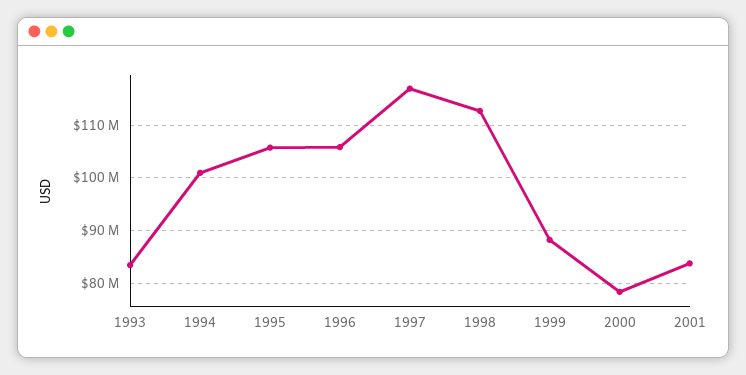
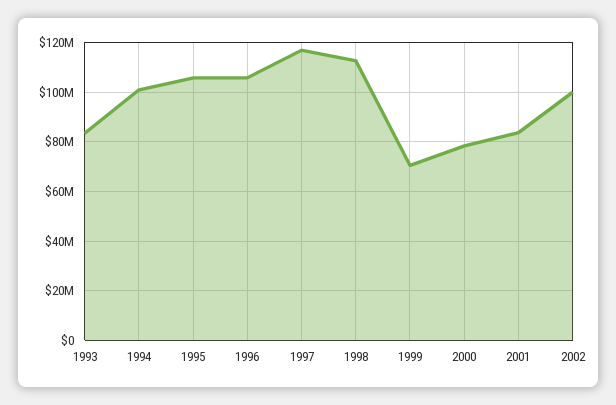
1999: 88000000 -> 70000000
2002: none -> 100000000

